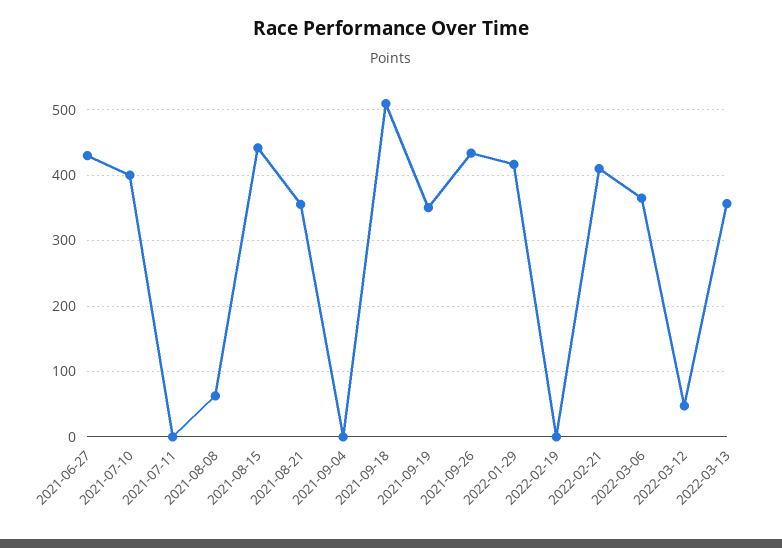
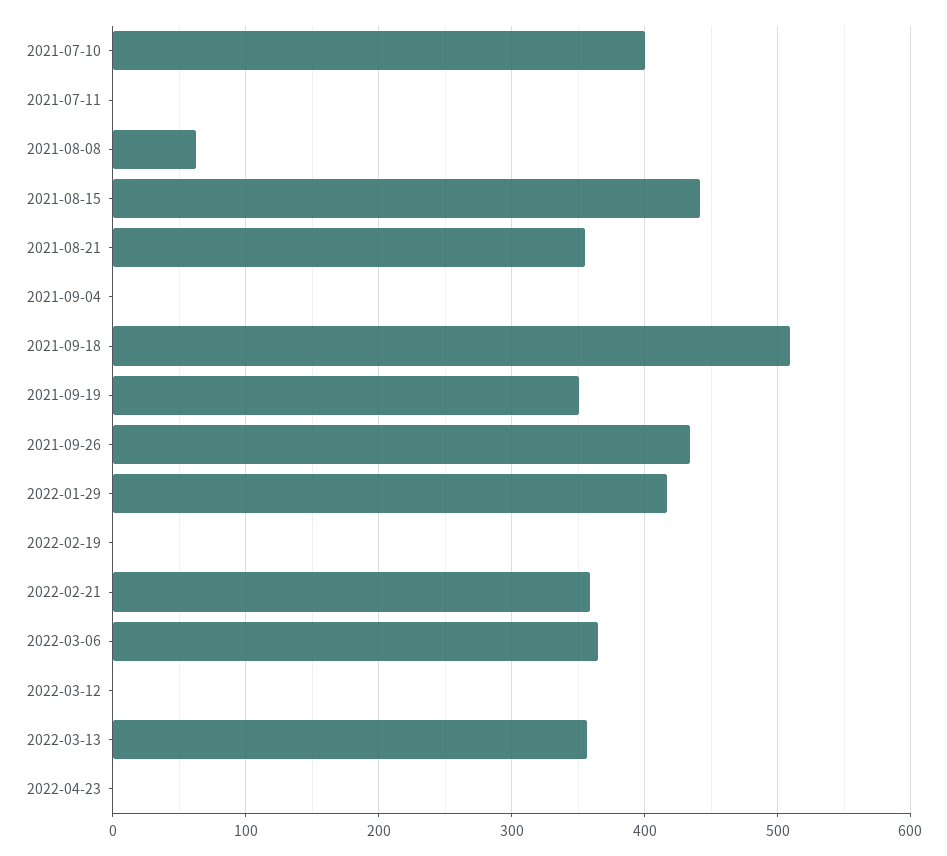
2021-06-27: 430 -> none
2022-02-21: 410 -> 360
2022-03-12: 50 -> 0
2022-04-23: none -> 0

